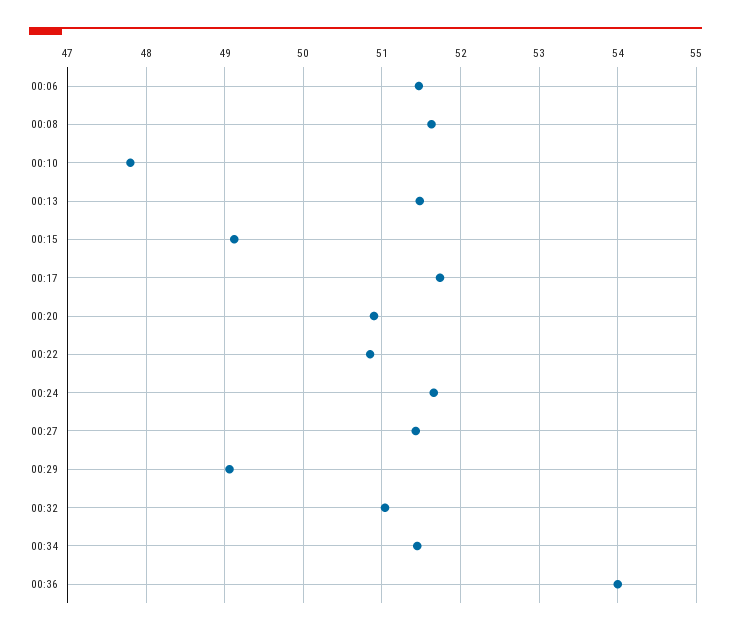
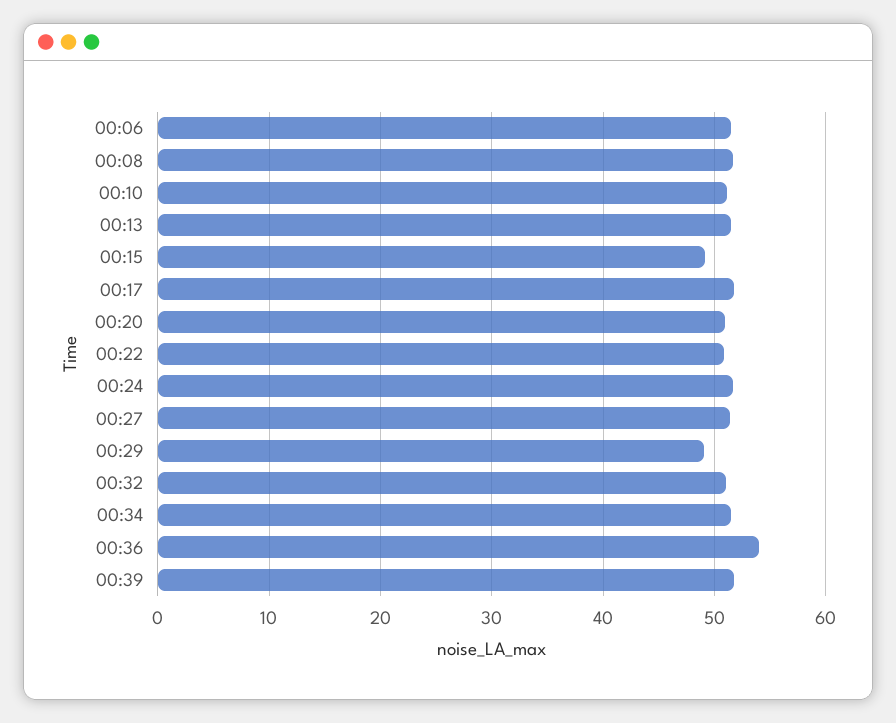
00:10: 47.8 -> 51
00:39: none -> 52

